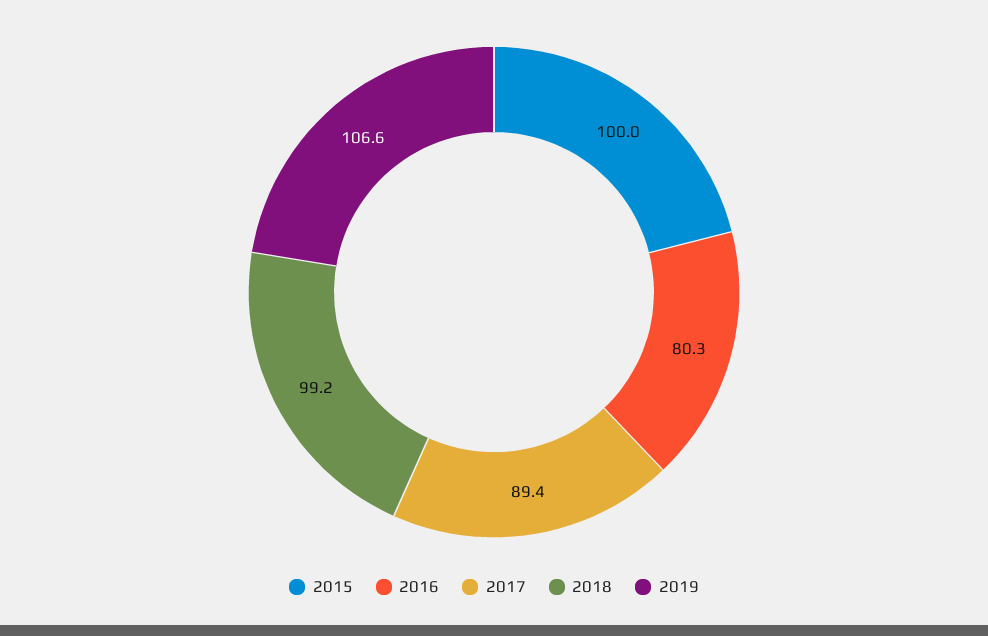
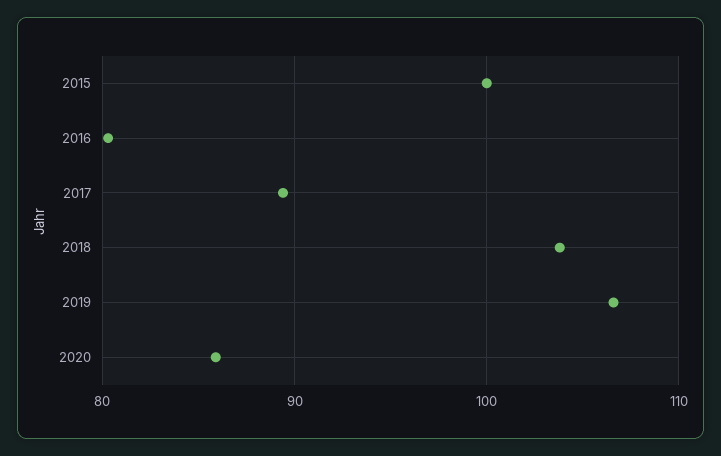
2018: 99.2 -> 104
2020: none -> 86

